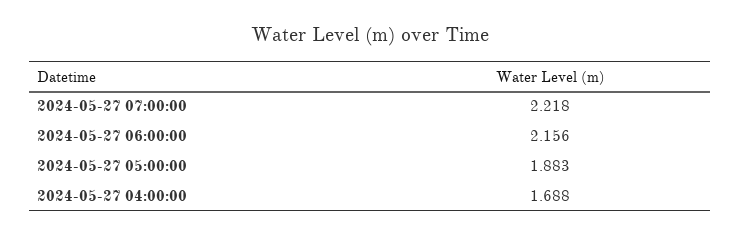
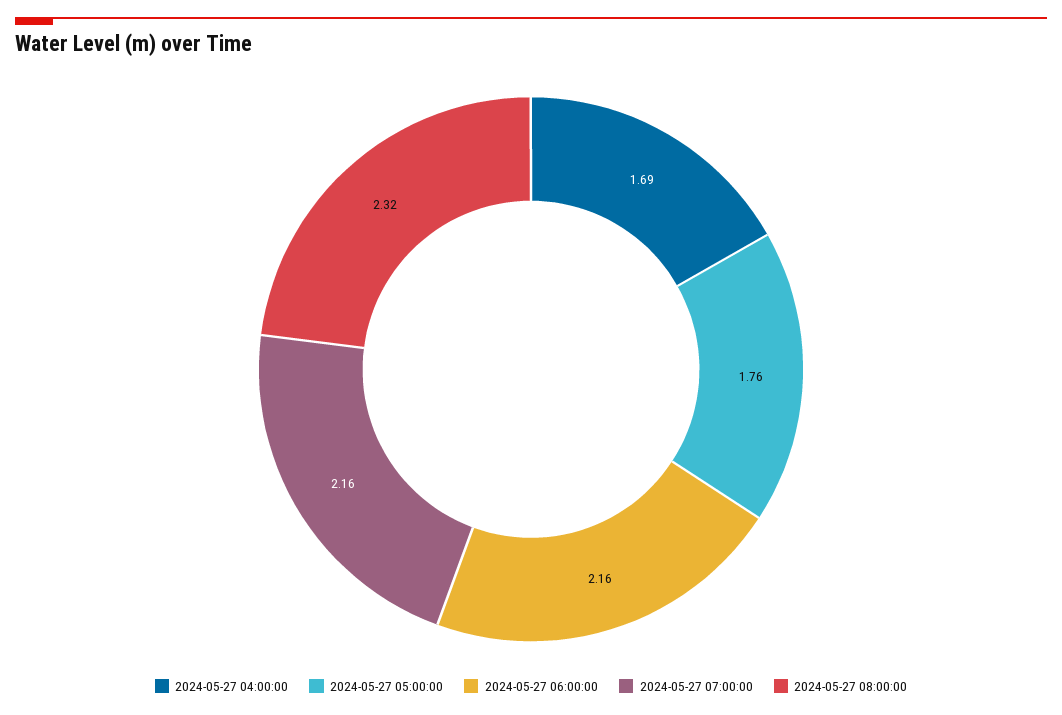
2024-05-27 07:00:00: 2.218 -> 2.16
2024-05-27 05:00:00: 1.883 -> 1.76
2024-05-27 08:00:00: none -> 2.32

